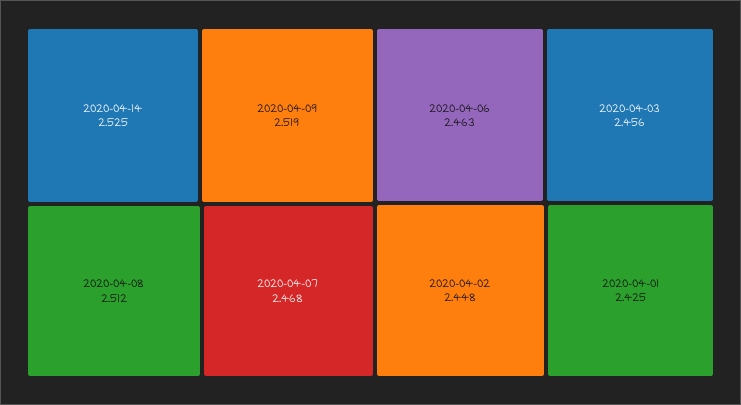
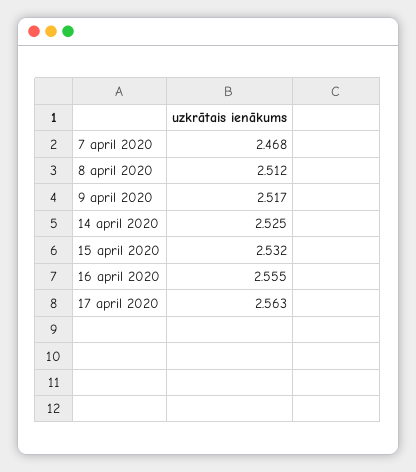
2020-04-09: 2.519 -> 2.517
2020-04-06: 2.463 -> none
2020-04-03: 2.456 -> none
2020-04-02: 2.448 -> none
2020-04-01: 2.425 -> none
15 april 2020: none -> 2.532
16 april 2020: none -> 2.555
17 april 2020: none -> 2.563

